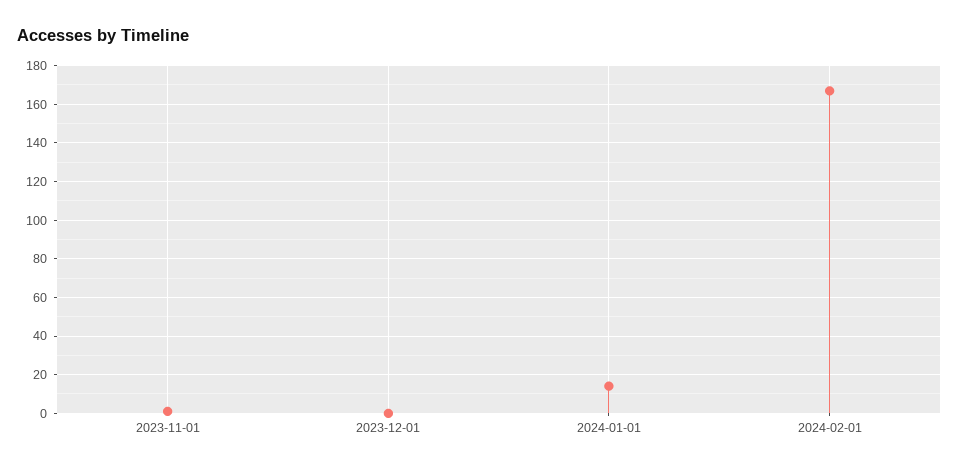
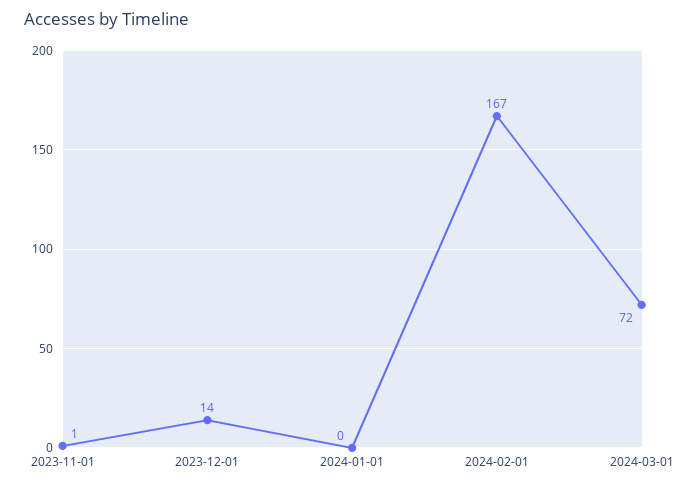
2023-12-01: 0 -> 14
2024-01-01: 15 -> 0
2024-03-01: none -> 72

